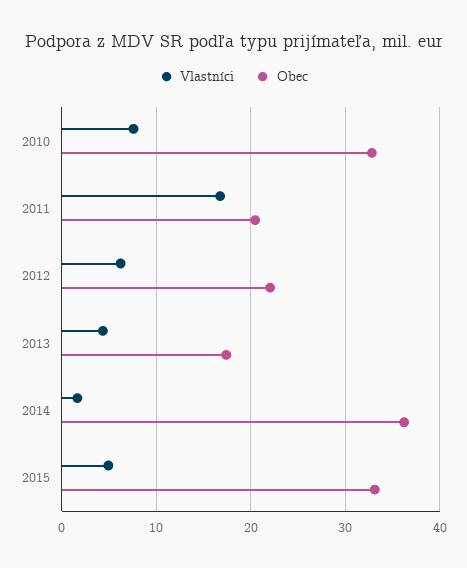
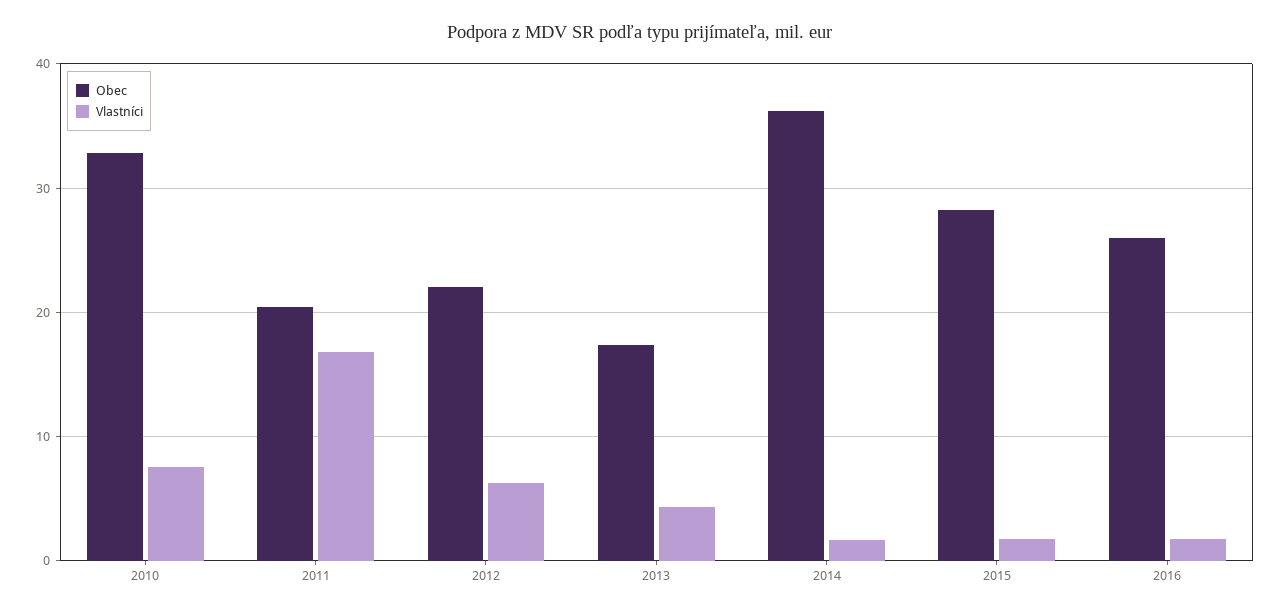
Vlastníci, 2015: 5 -> 2
Obec, 2015: 33 -> 28
Obec, 2016: none -> 26
Vlastníci, 2016: none -> 2

